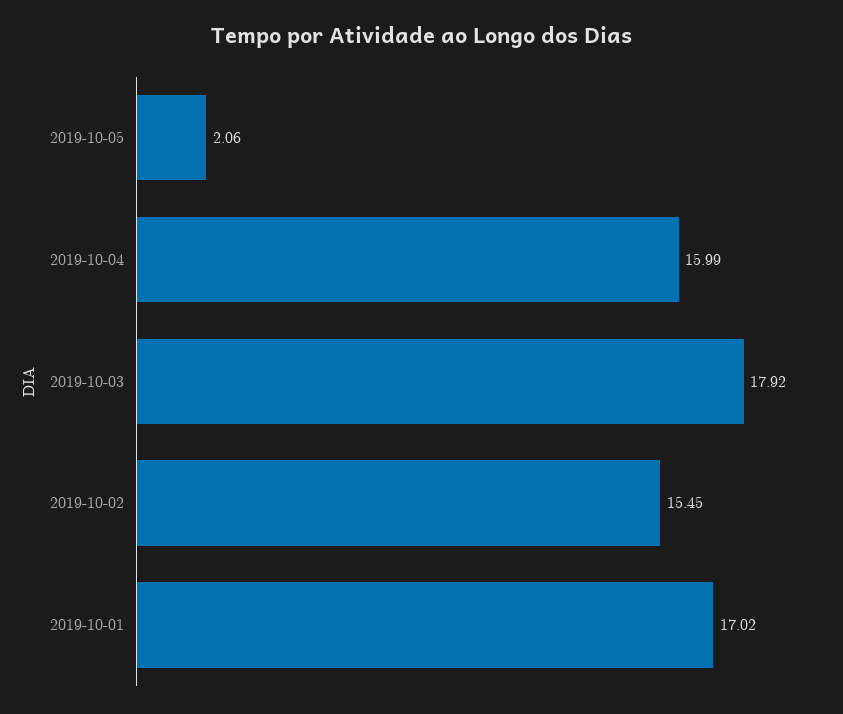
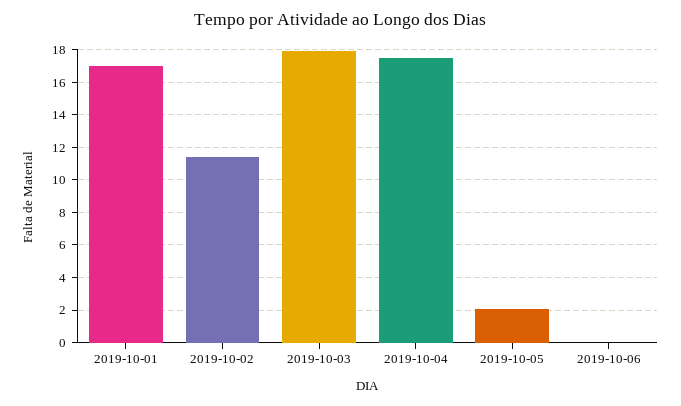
2019-10-04: 15.99 -> 17.5
2019-10-02: 15.45 -> 11.5
2019-10-06: none -> 0

